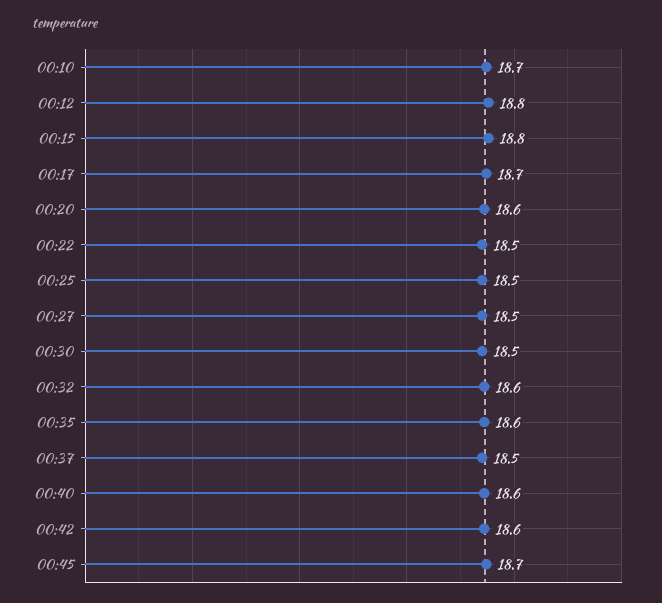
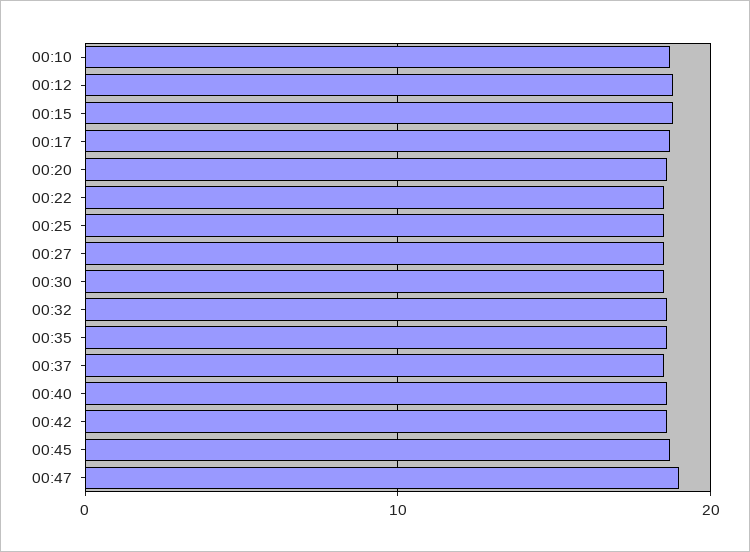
00:47: none -> 19

